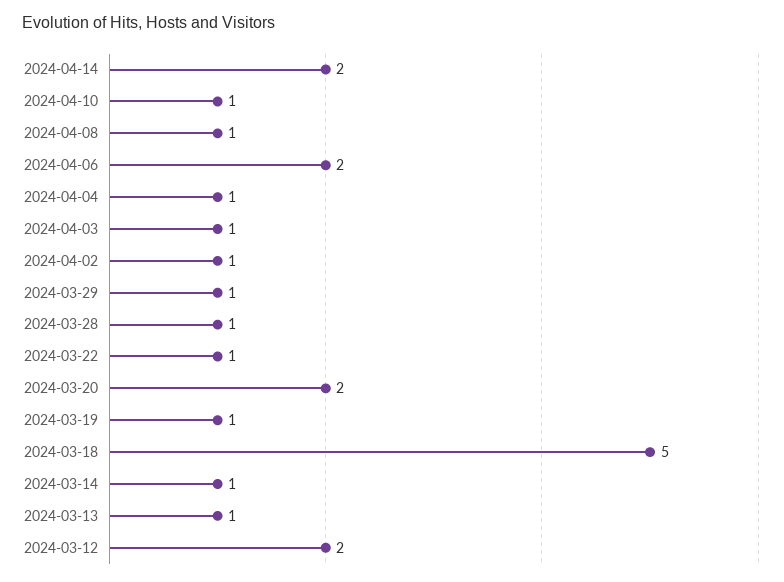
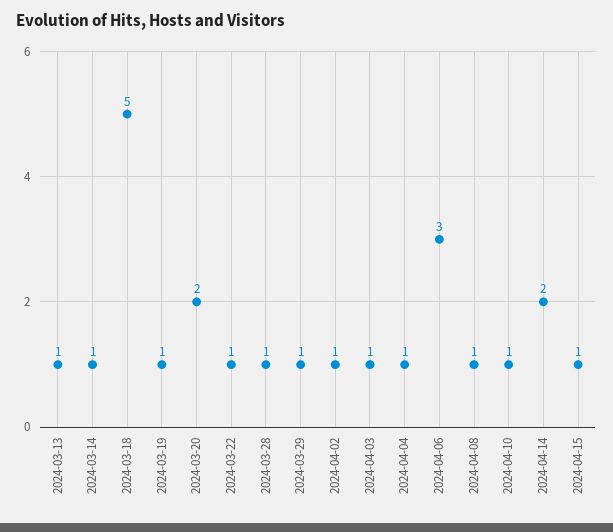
2024-04-06: 2 -> 3
2024-03-12: 2 -> none
2024-04-15: none -> 1

